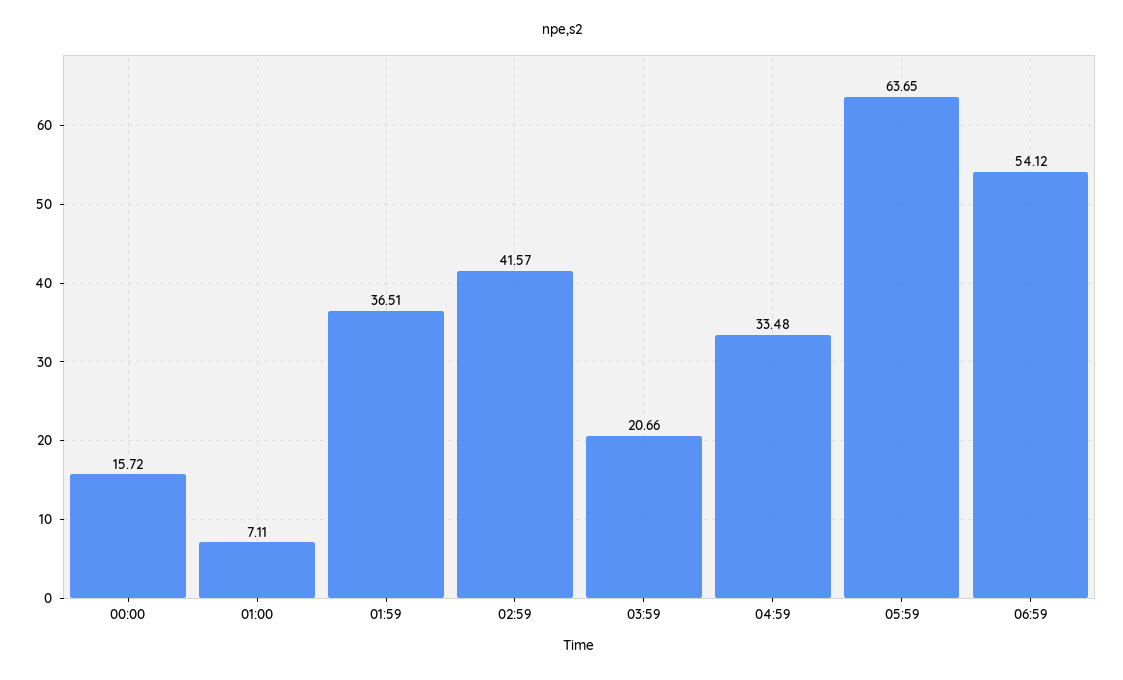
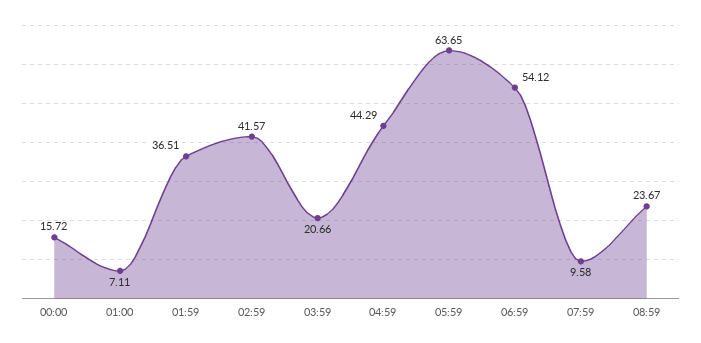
04:59: 33.48 -> 44.29
07:59: none -> 9.58
08:59: none -> 23.67

